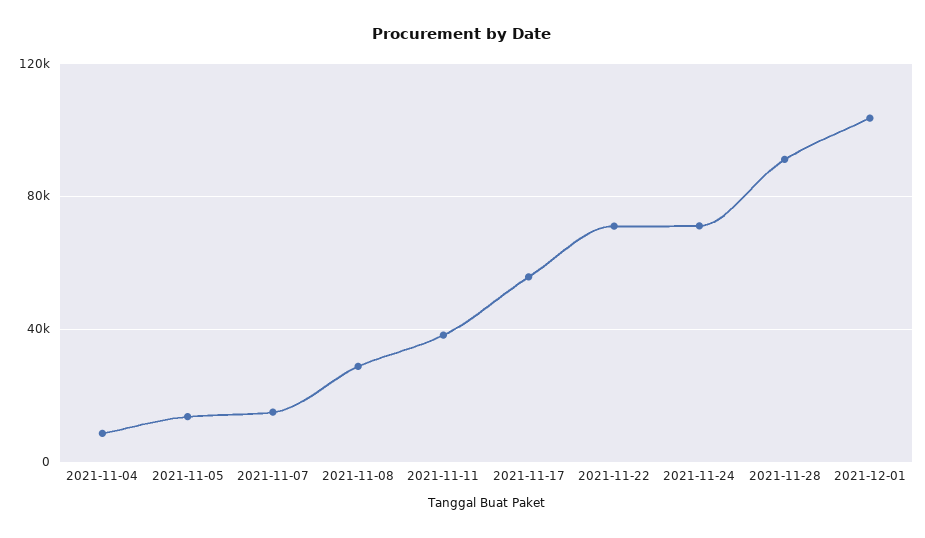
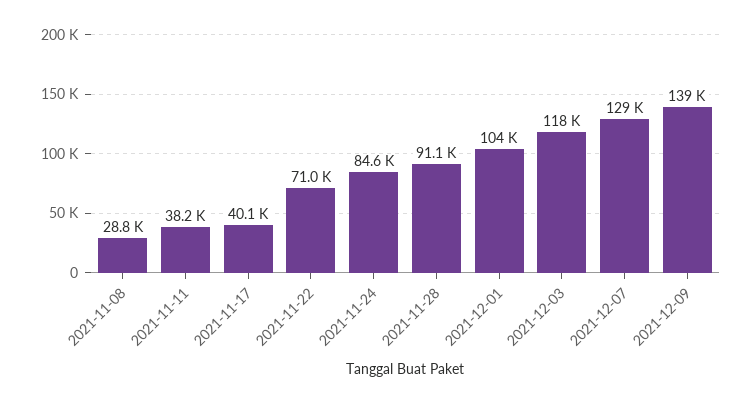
2021-11-04: 10000 -> none
2021-11-05: 15000 -> none
2021-11-07: 15000 -> none
2021-11-17: 55000 -> 40100
2021-11-24: 70000 -> 84600
2021-12-03: none -> 118000
2021-12-07: none -> 129000
2021-12-09: none -> 139000

